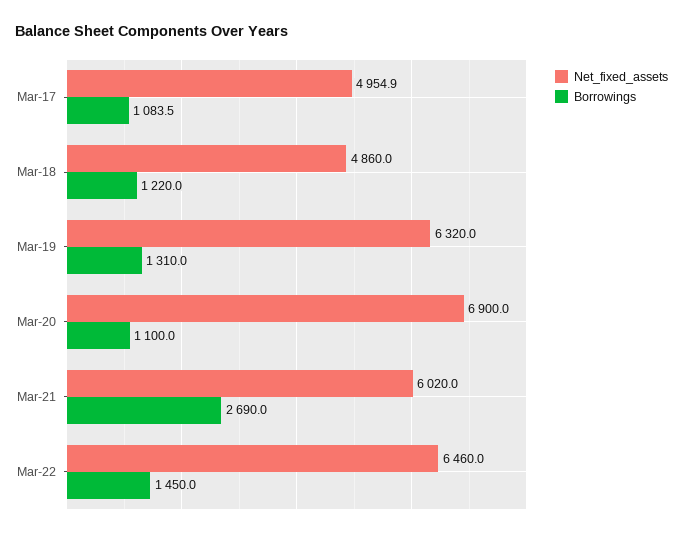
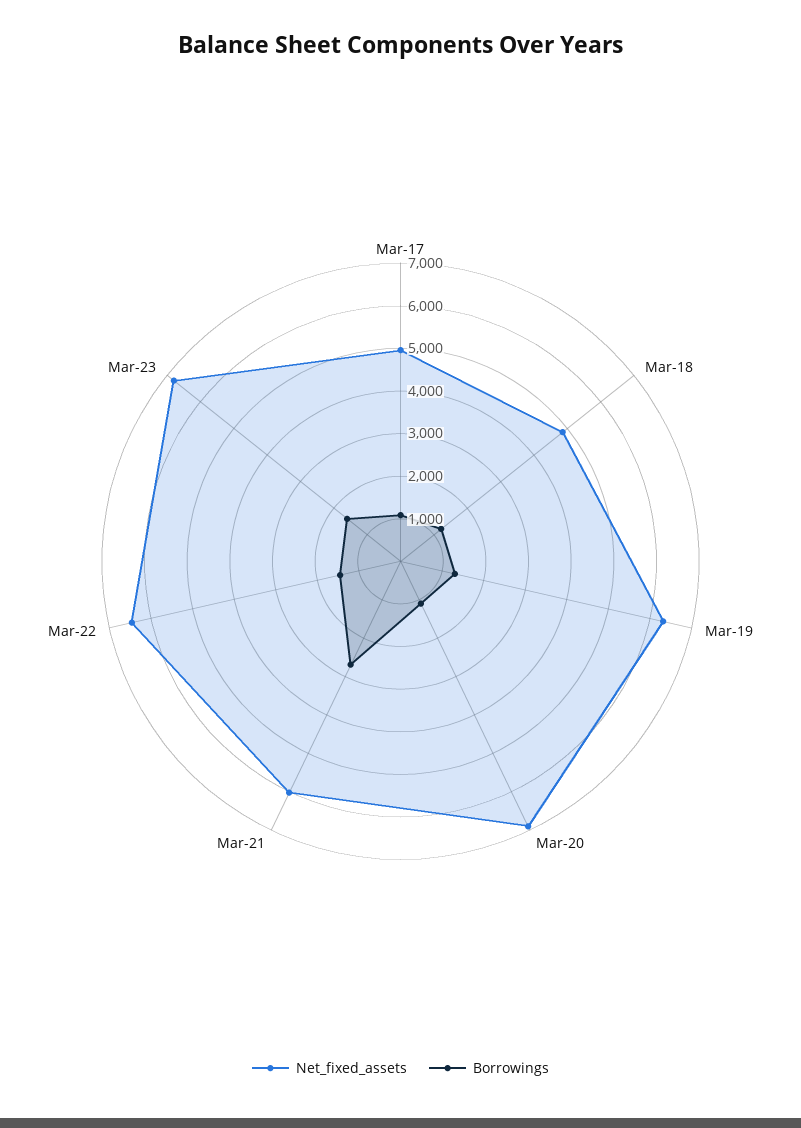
Net_fixed_assets, Mar-23: none -> 6800
Borrowings, Mar-23: none -> 1600

